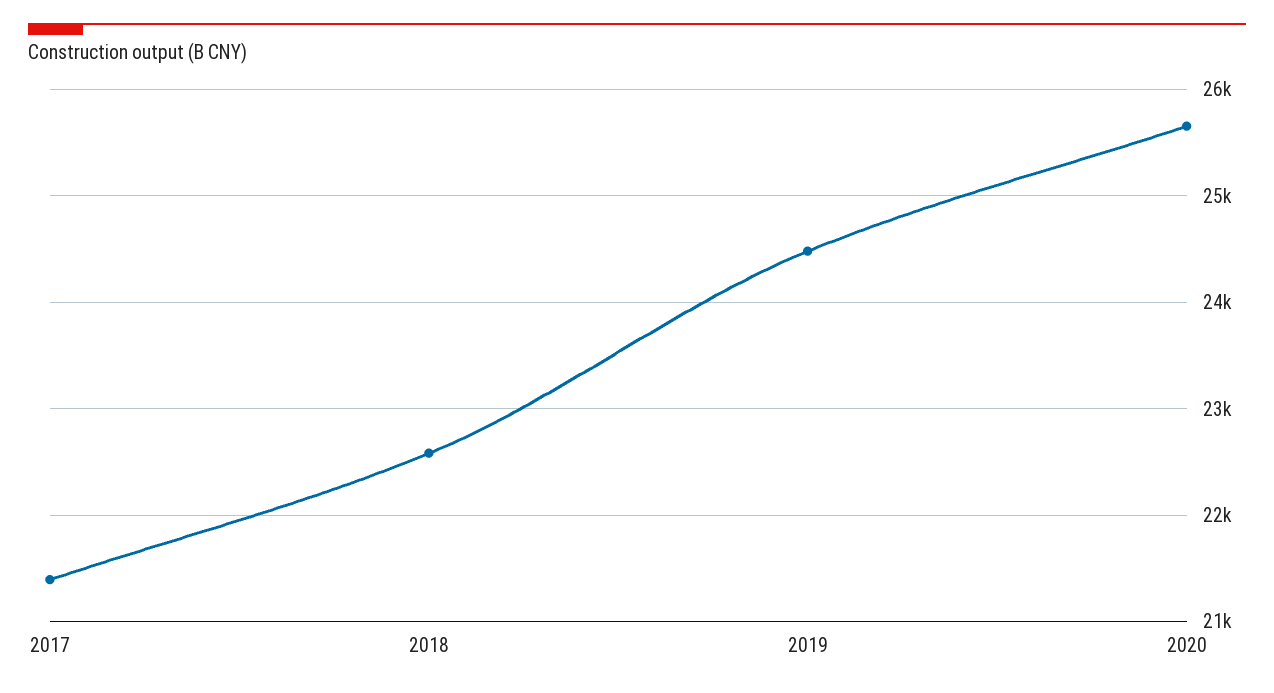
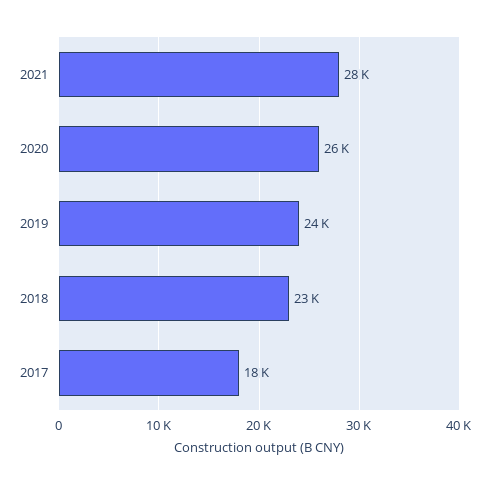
2017: 21400 -> 18000
2021: none -> 28000

